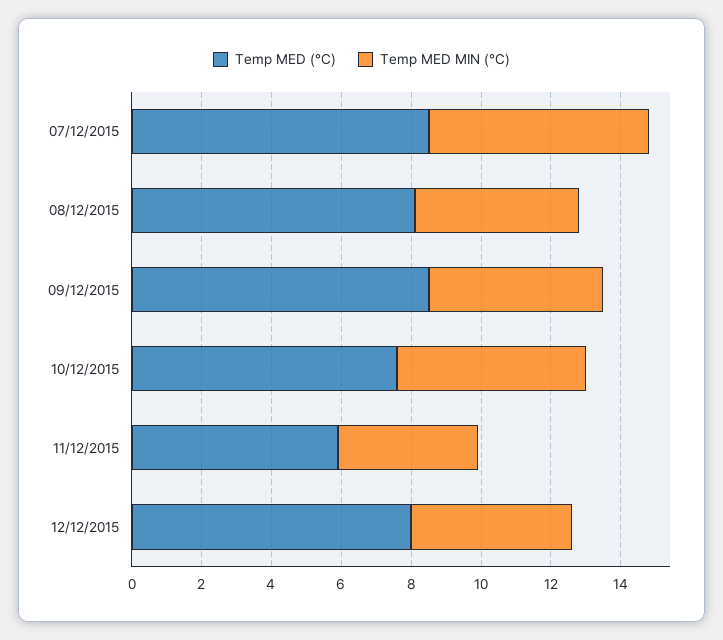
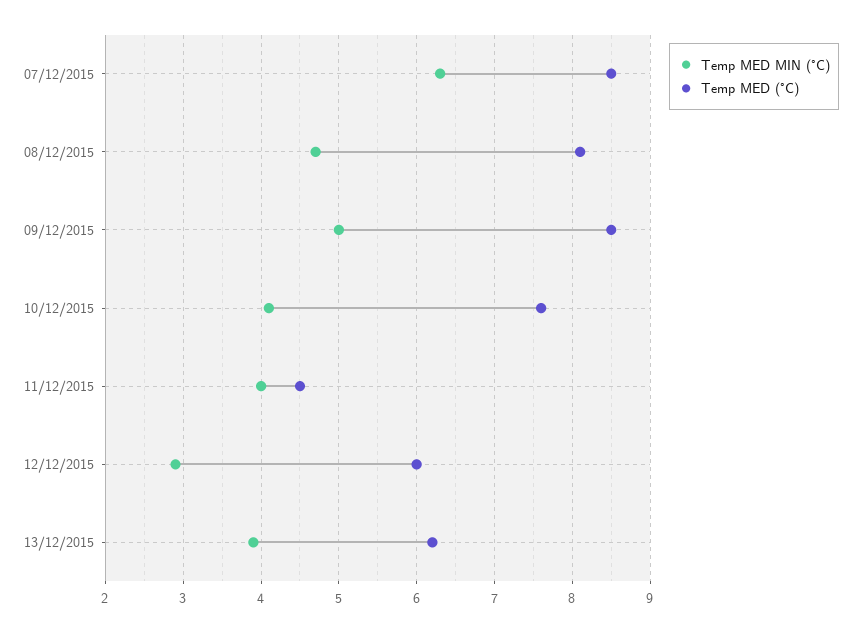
Temp MED MIN (°C), 10/12/2015: 5.5 -> 4.1
Temp MED (°C), 11/12/2015: 6 -> 4.5
Temp MED (°C), 12/12/2015: 8 -> 6
Temp MED MIN (°C), 12/12/2015: 4.5 -> 2.9
Temp MED MIN (°C), 13/12/2015: none -> 3.9
Temp MED (°C), 13/12/2015: none -> 6.2

